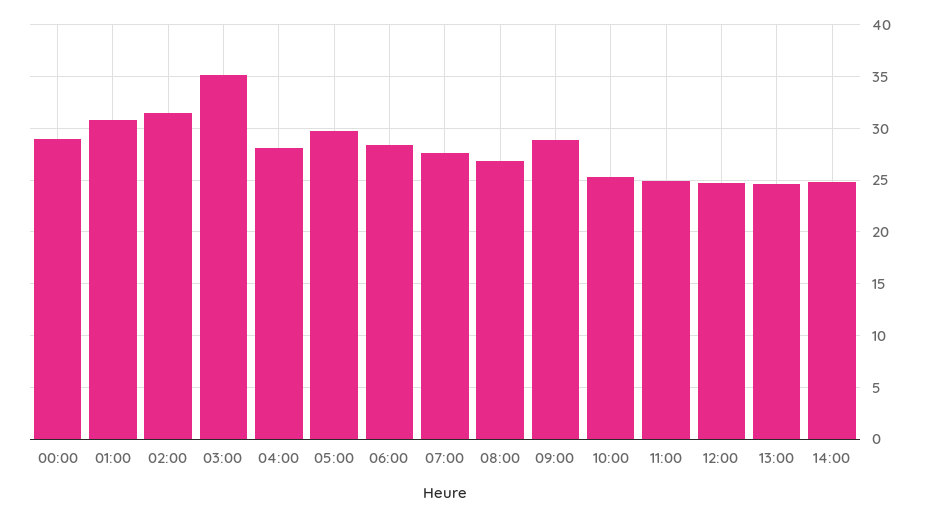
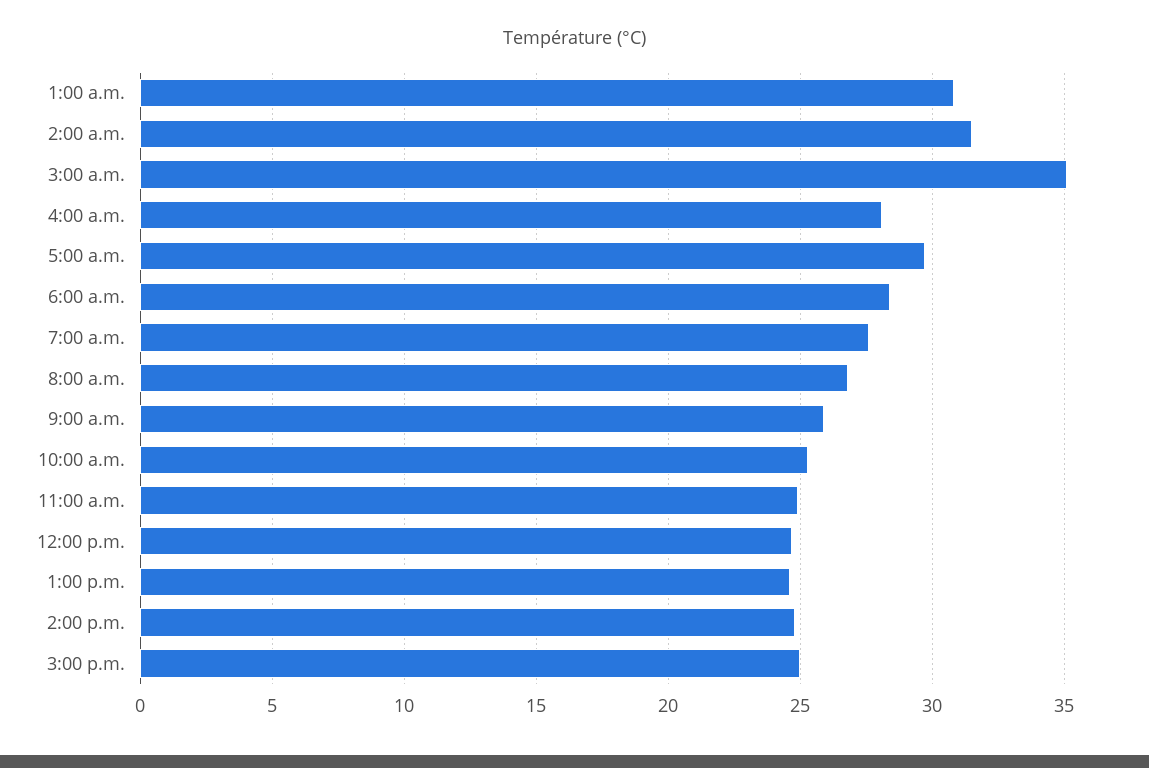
00:00: 29 -> none
09:00: 29 -> 26
3:00 p.m.: none -> 25

